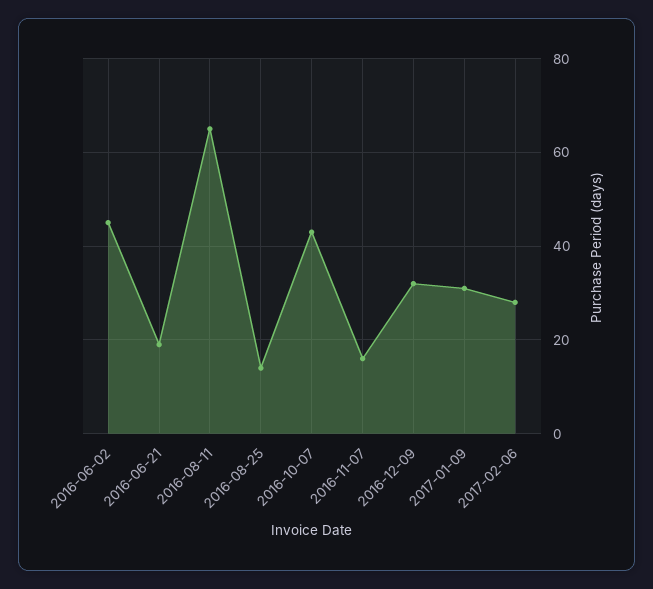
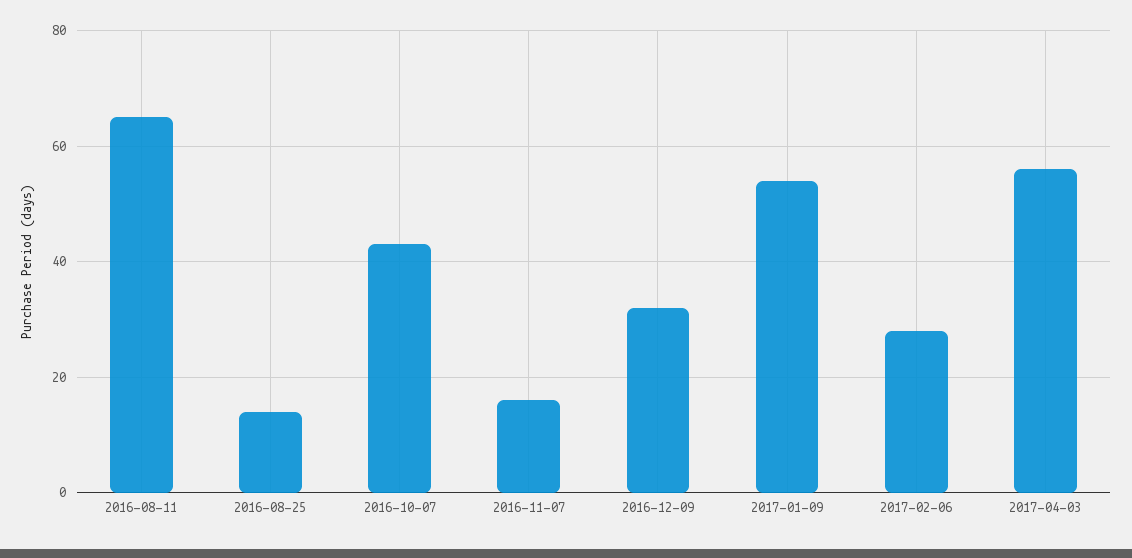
2016-06-02: 45 -> none
2016-06-21: 20 -> none
2017-01-09: 30 -> 55
2017-04-03: none -> 55

